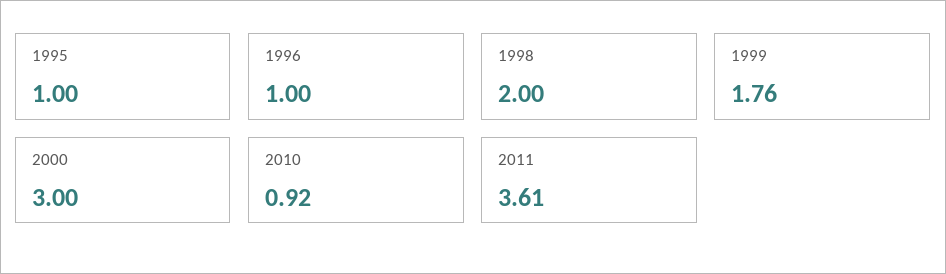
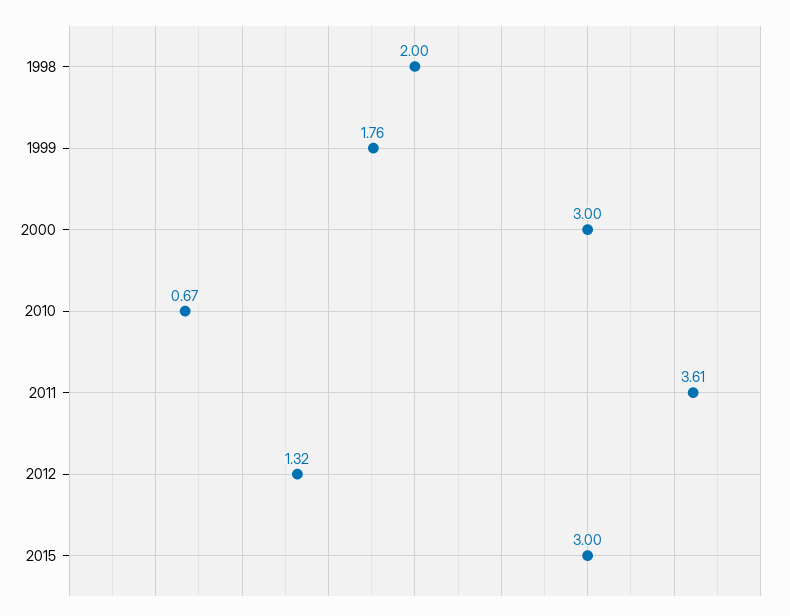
1995: 1 -> none
1996: 1 -> none
2010: 0.92 -> 0.67
2012: none -> 1.32
2015: none -> 3

